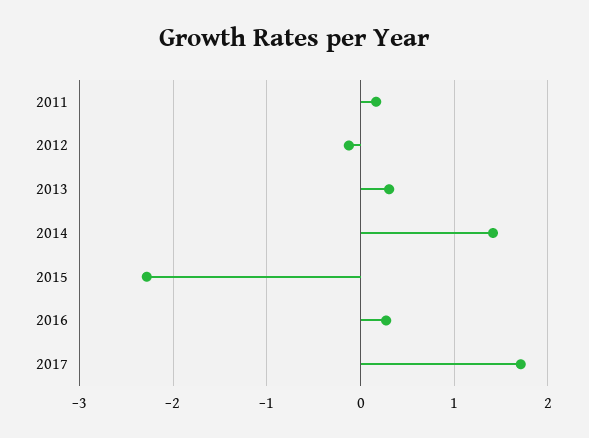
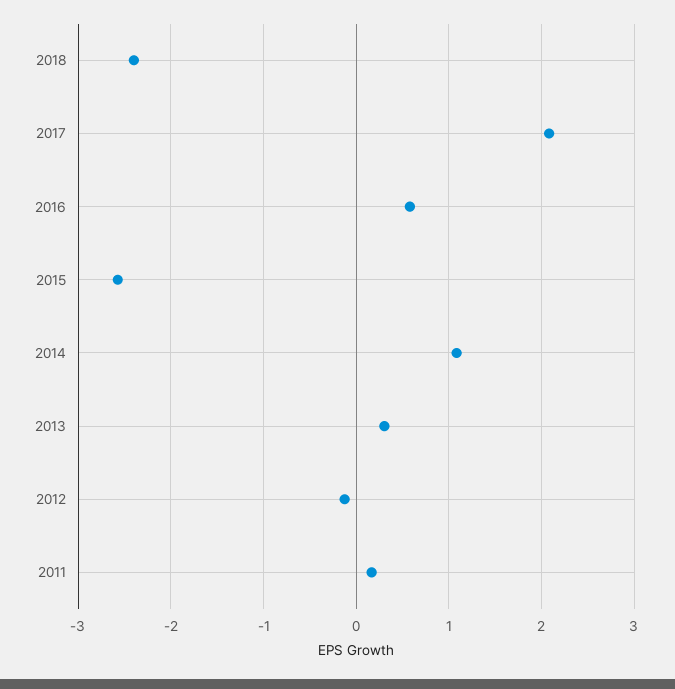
2014: 1.4 -> 1.1
2015: -2.3 -> -2.6
2016: 0.3 -> 0.6
2017: 1.7 -> 2.1
2018: none -> -2.4

